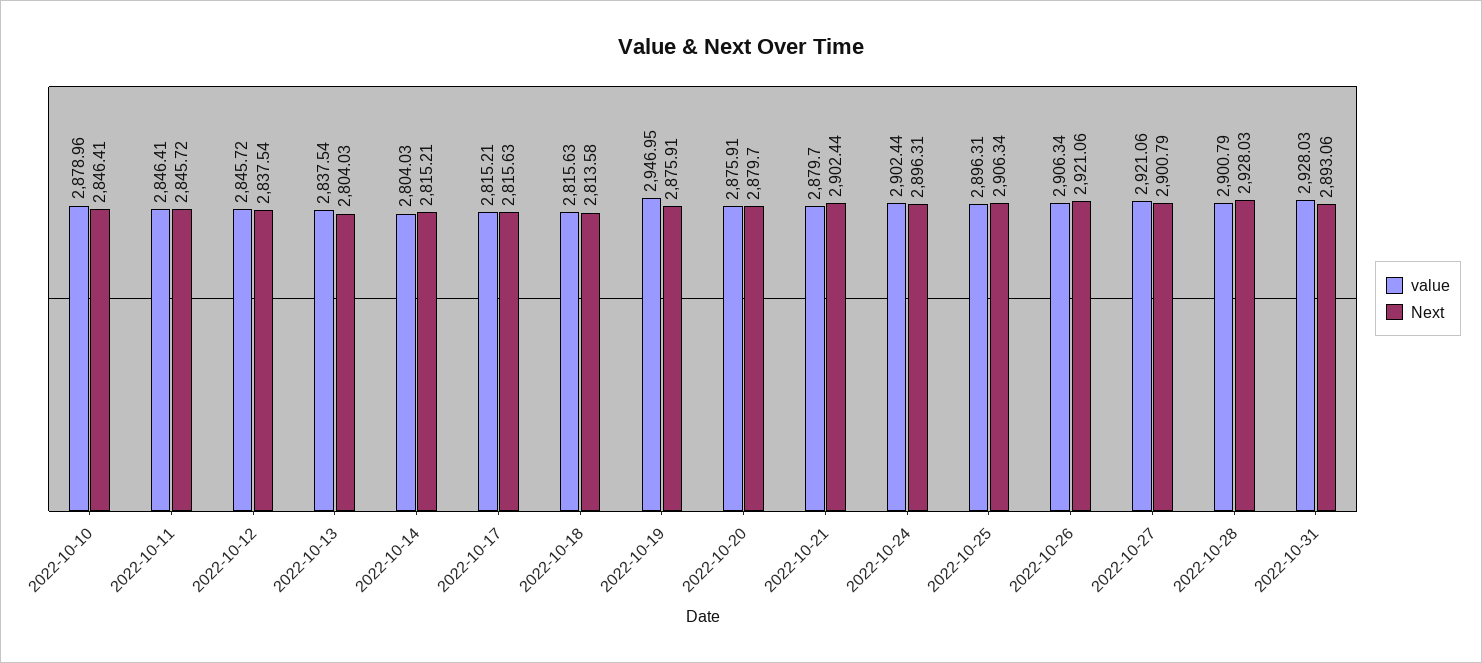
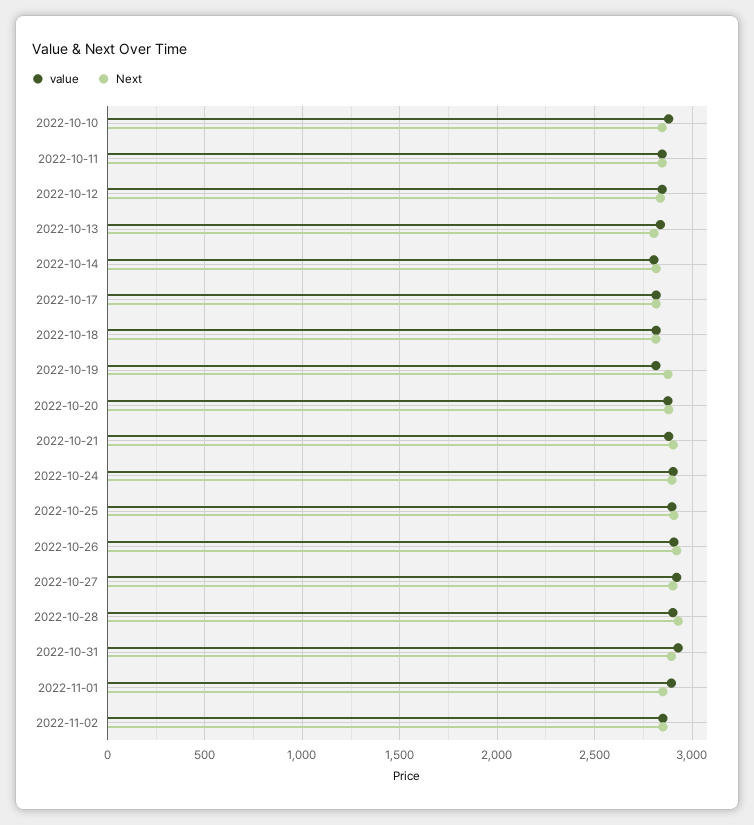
value, 2022-10-19: 2946.95 -> 2800
value, 2022-11-01: none -> 2900
Next, 2022-11-01: none -> 2850
value, 2022-11-02: none -> 2850
Next, 2022-11-02: none -> 2850

